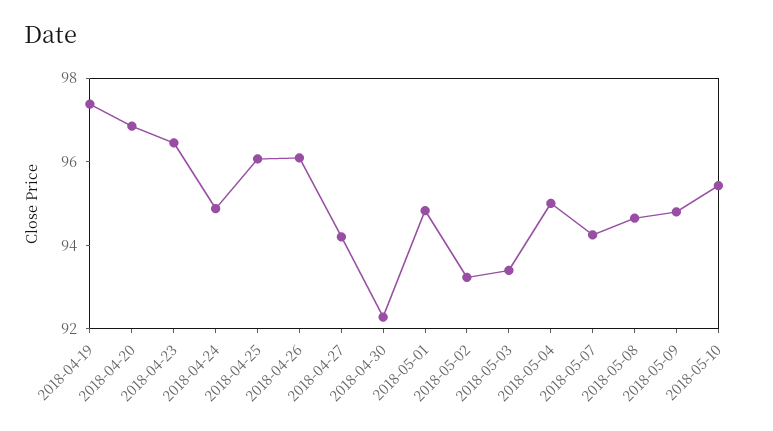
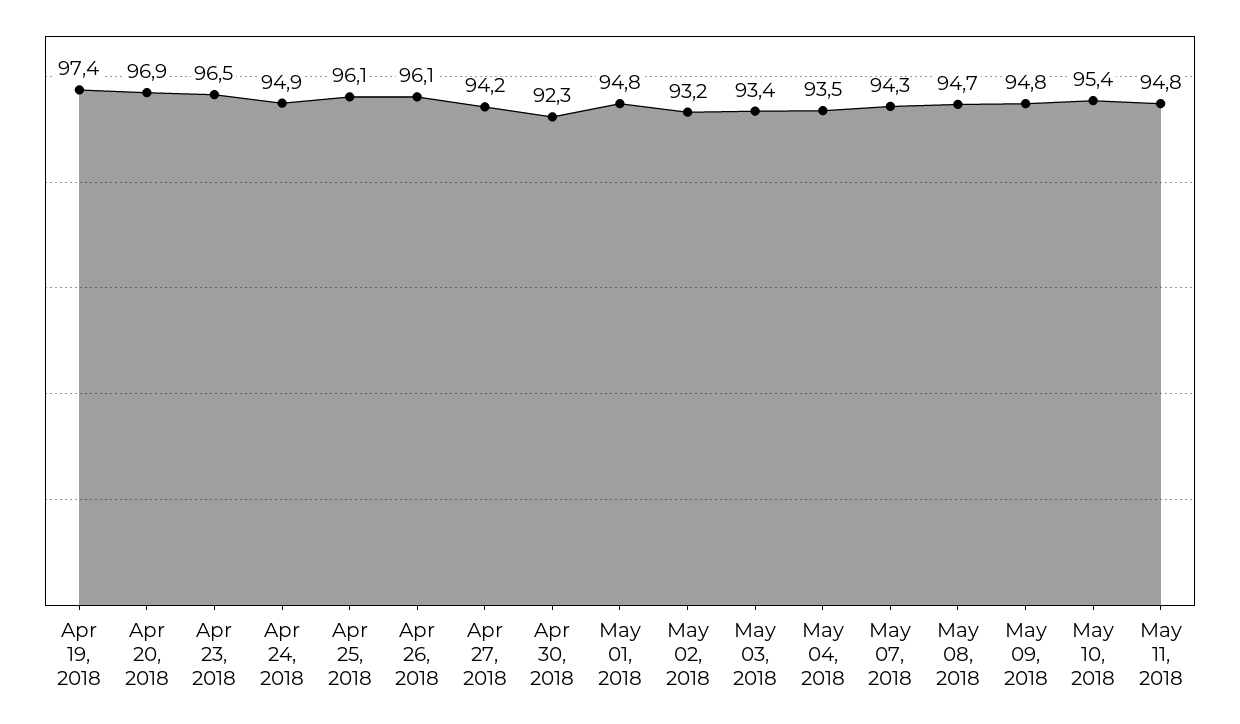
2018-05-04: 95 -> 93.5
May 11, 2018: none -> 94.8

